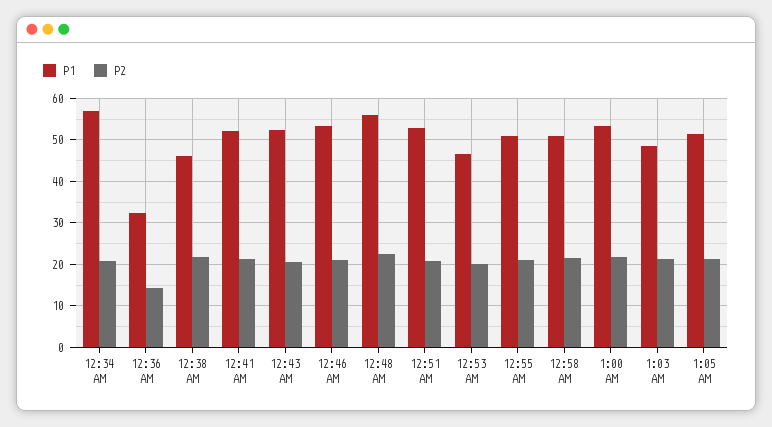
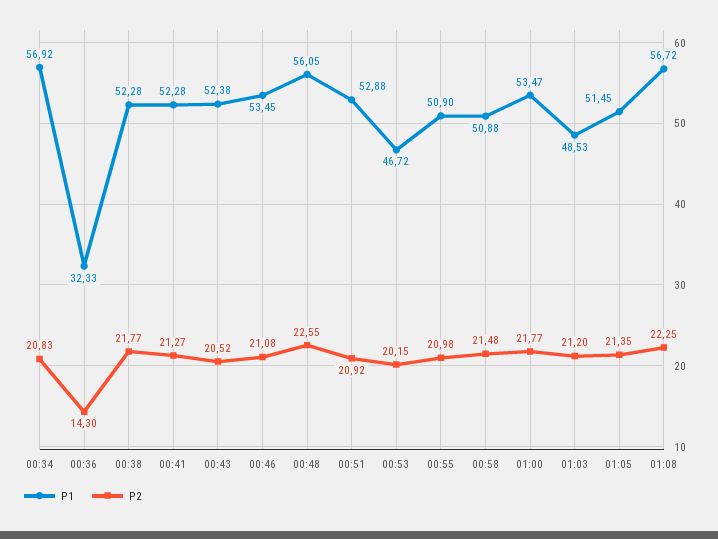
P1, 12:38 AM: 46 -> 52.28
P1, 01:08: none -> 56.72
P2, 01:08: none -> 22.25

